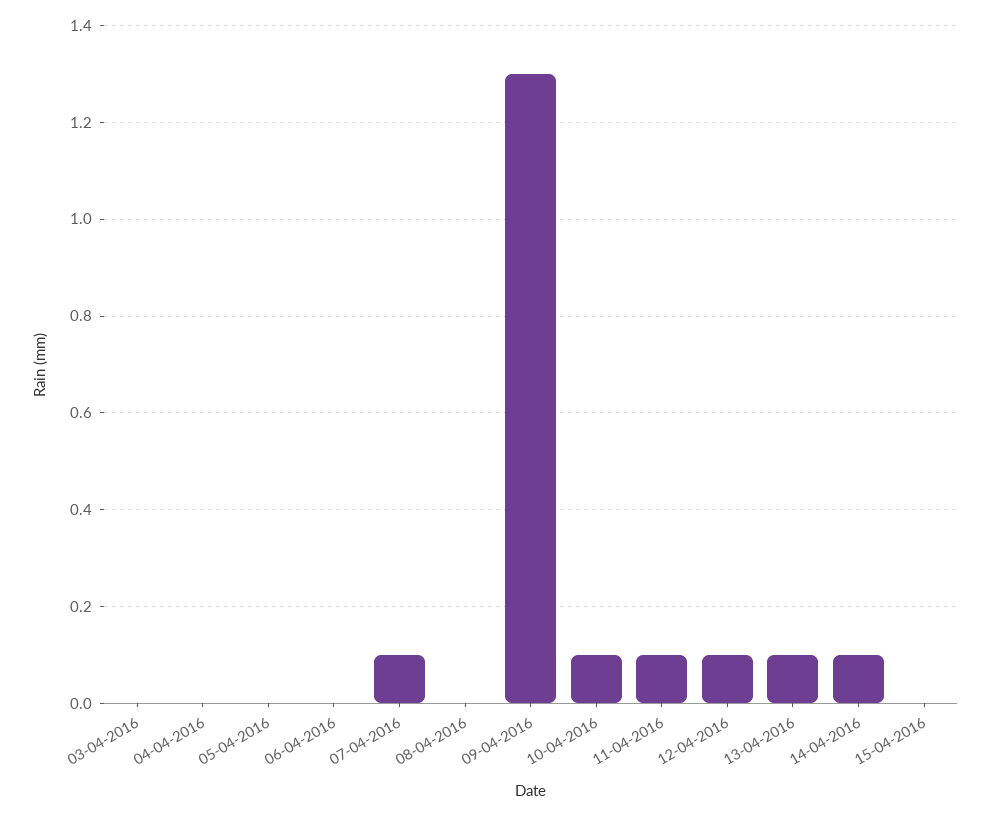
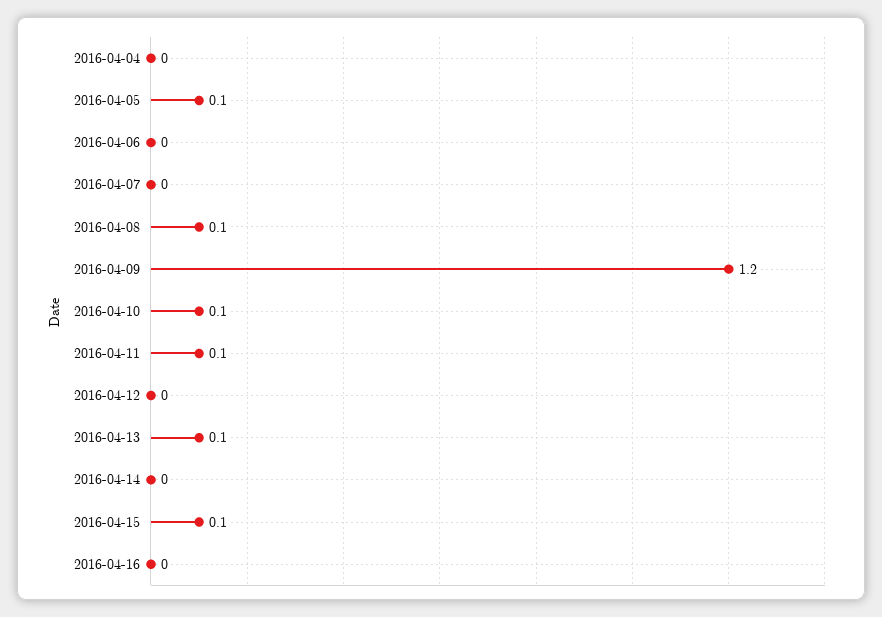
03-04-2016: 0 -> none
05-04-2016: 0 -> 0.1
07-04-2016: 0.1 -> 0
08-04-2016: 0 -> 0.1
09-04-2016: 1.3 -> 1.2
12-04-2016: 0.1 -> 0
14-04-2016: 0.1 -> 0
15-04-2016: 0 -> 0.1
2016-04-16: none -> 0

